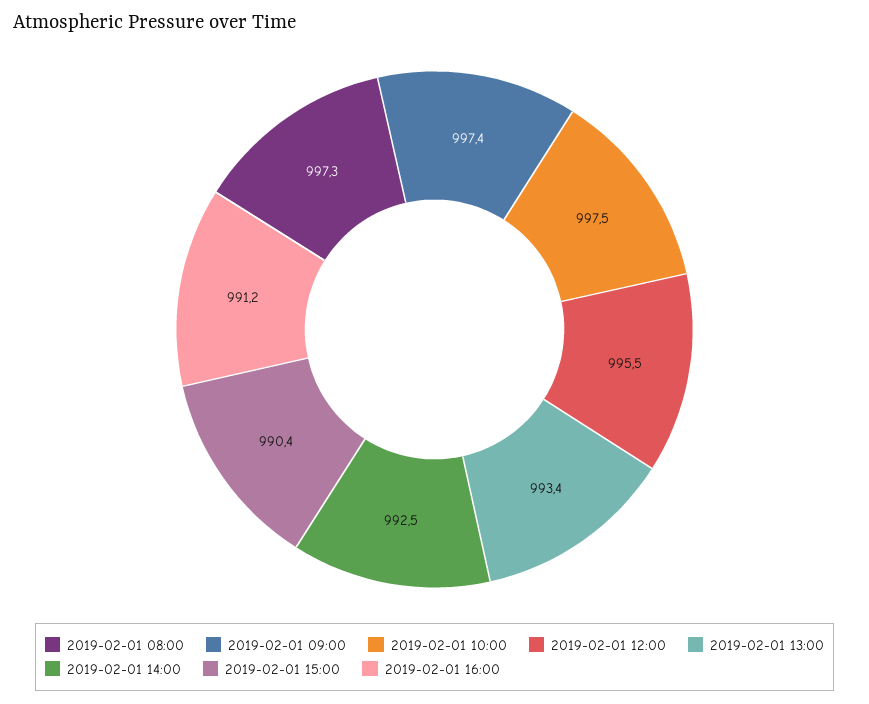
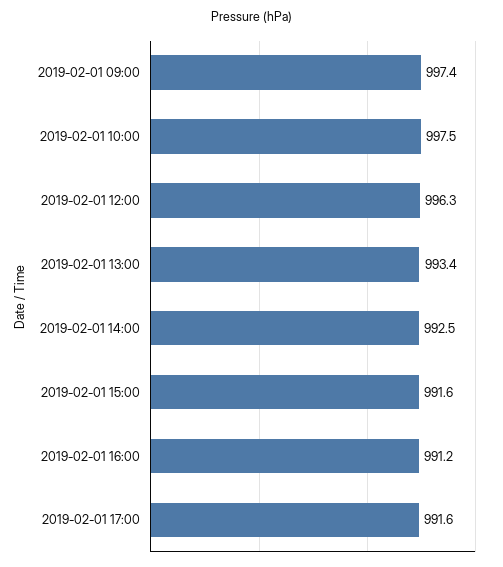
2019-02-01 08:00: 997.3 -> none
2019-02-01 12:00: 995.5 -> 996.3
2019-02-01 15:00: 990.4 -> 991.6
2019-02-01 17:00: none -> 991.6

